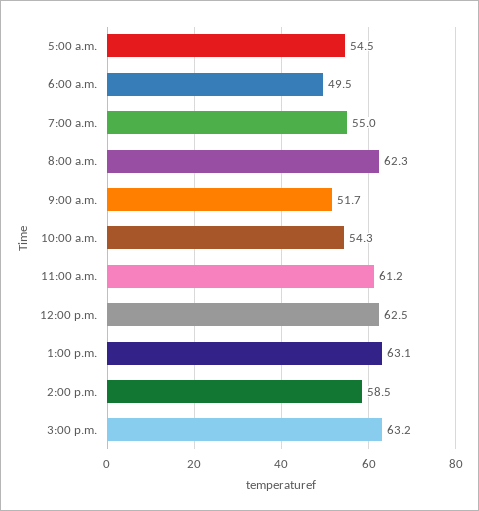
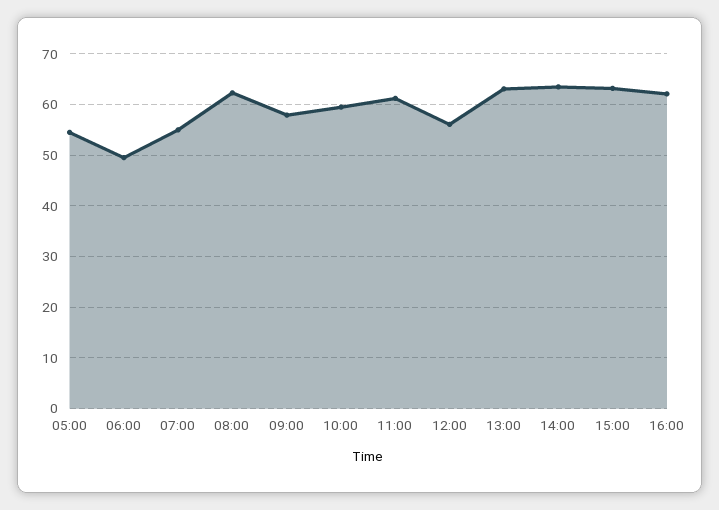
9:00 a.m.: 51.7 -> 58
10:00 a.m.: 54.3 -> 60
12:00 p.m.: 62.5 -> 56
2:00 p.m.: 58.5 -> 64
16:00: none -> 62

